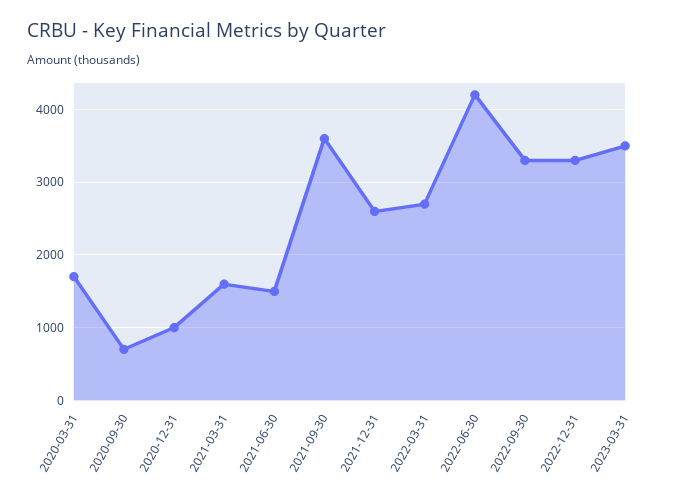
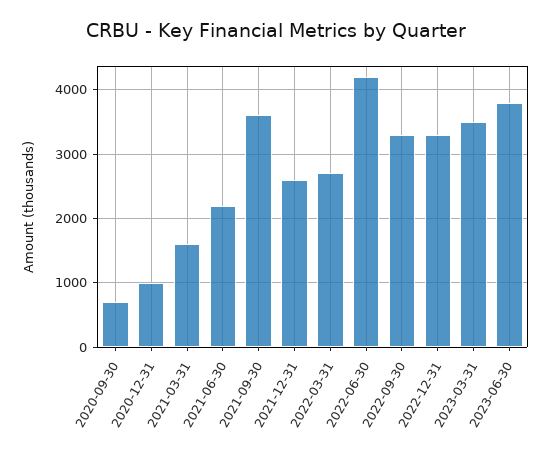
2020-03-31: 1700 -> none
2021-06-30: 1500 -> 2200
2023-06-30: none -> 3800

